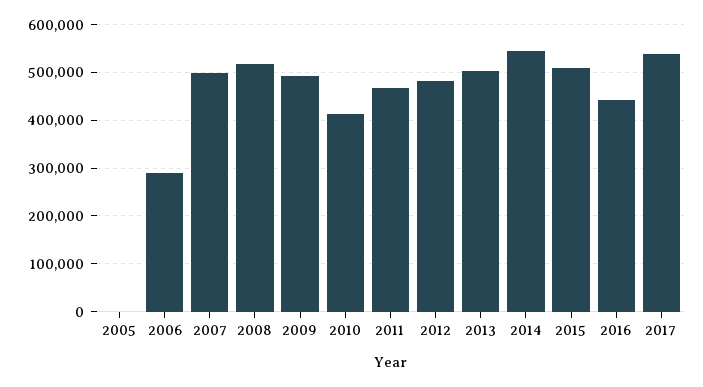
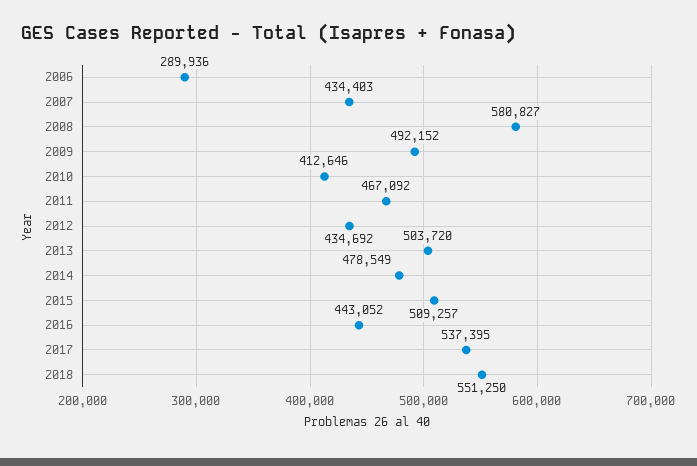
2005: 0 -> none
2007: 500000 -> 434403
2008: 520000 -> 580827
2012: 480000 -> 434692
2014: 540000 -> 478549
2018: none -> 551250

